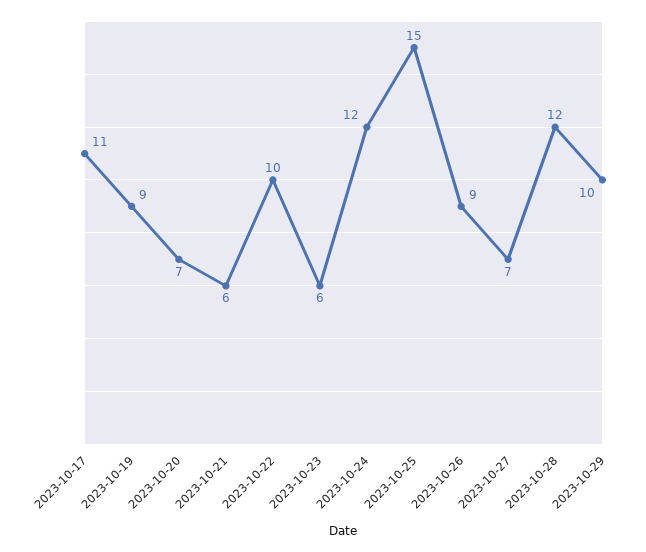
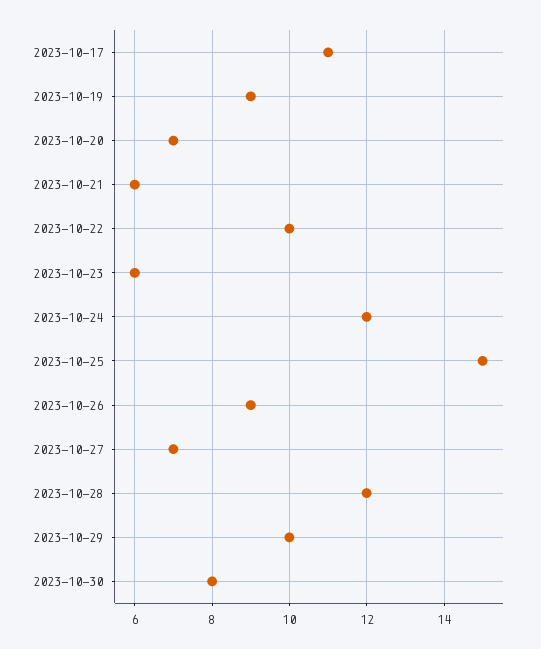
2023-10-30: none -> 8

